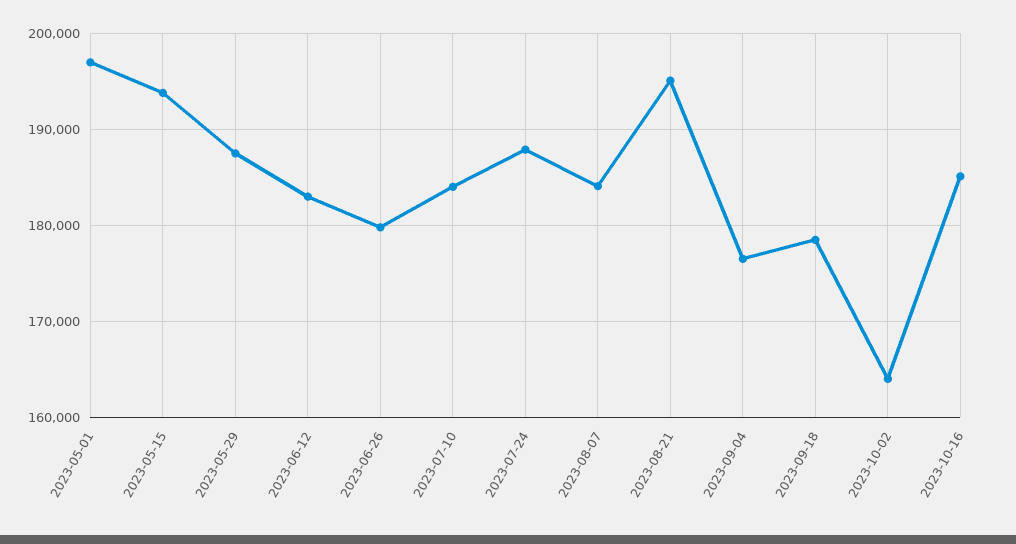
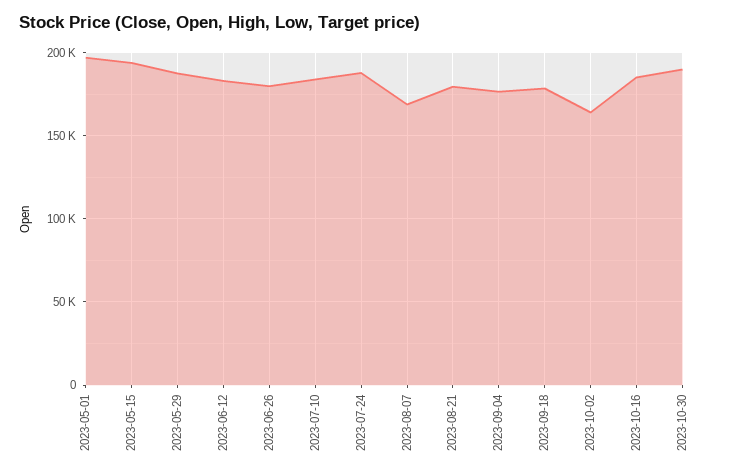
2023-08-07: 184000 -> 170000
2023-08-21: 195000 -> 180000
2023-10-30: none -> 190000

